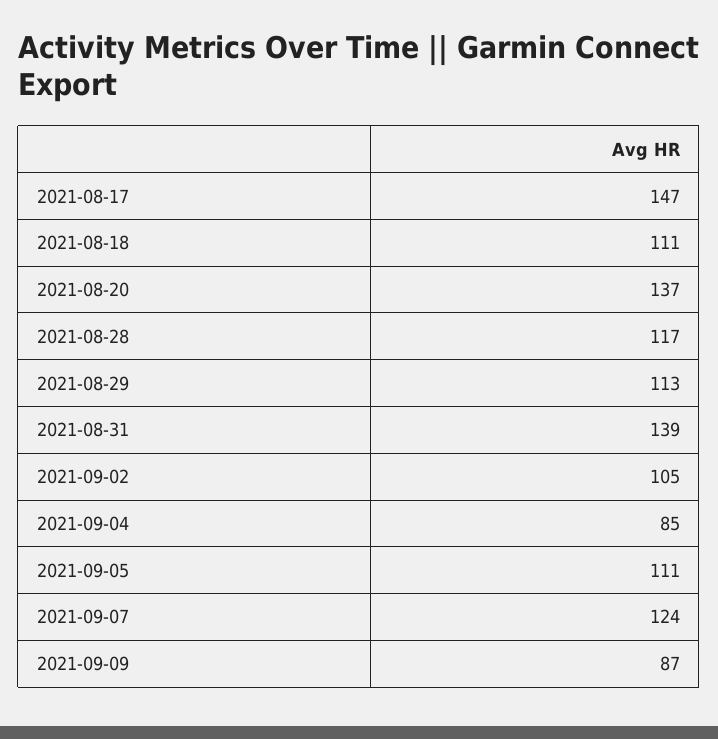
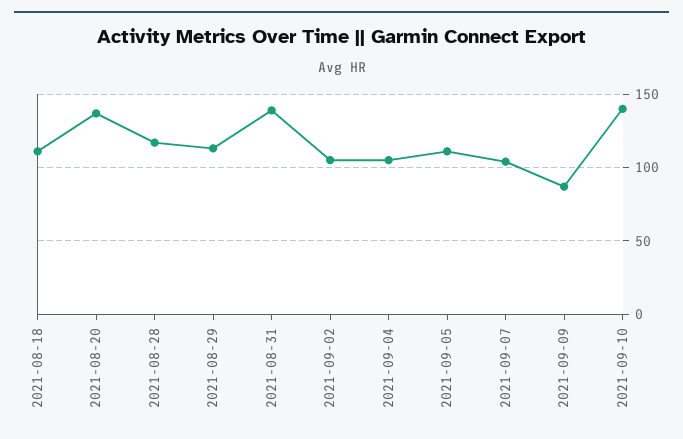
2021-08-17: 147 -> none
2021-09-04: 85 -> 105
2021-09-07: 124 -> 105
2021-09-10: none -> 140

